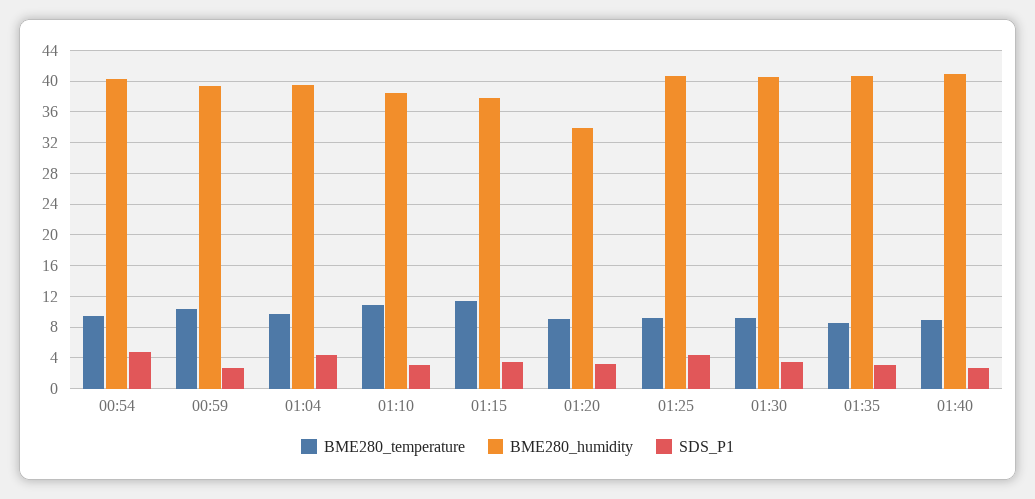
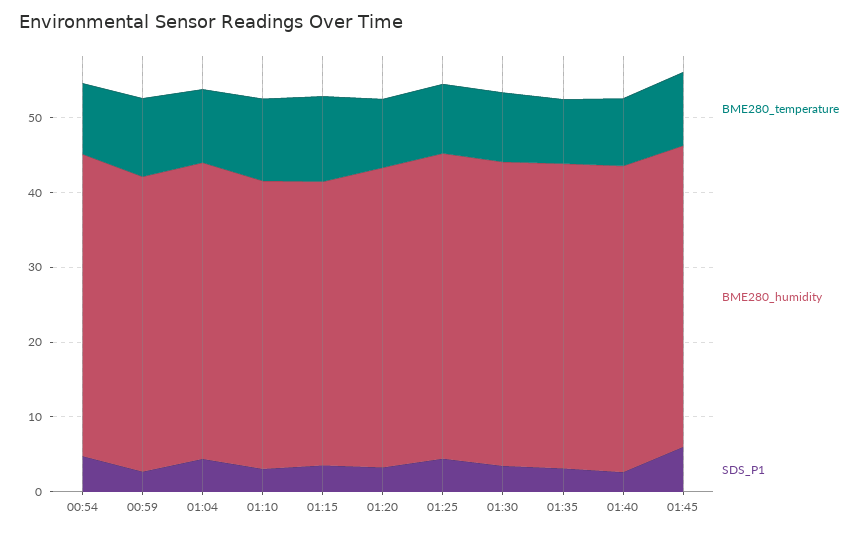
BME280_humidity, 01:20: 34 -> 40
BME280_temperature, 01:45: none -> 10
BME280_humidity, 01:45: none -> 40
SDS_P1, 01:45: none -> 6

